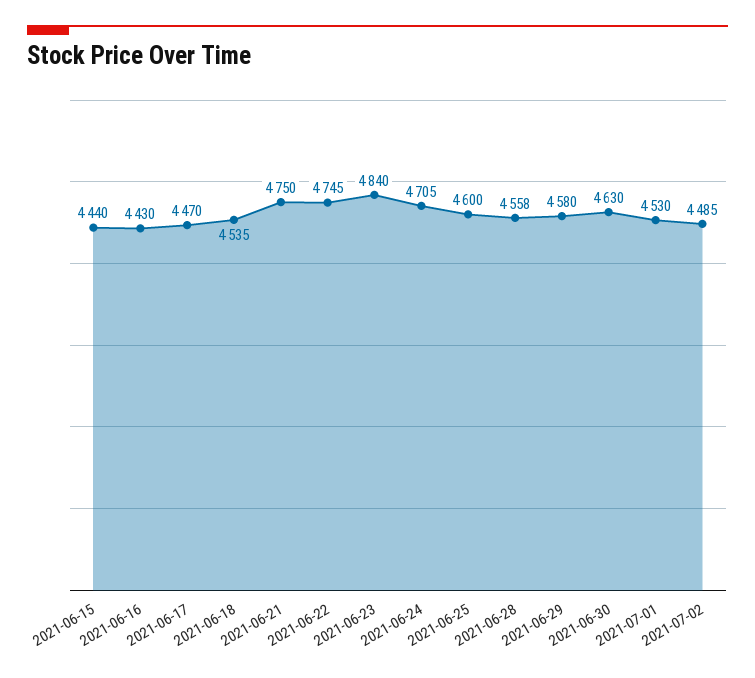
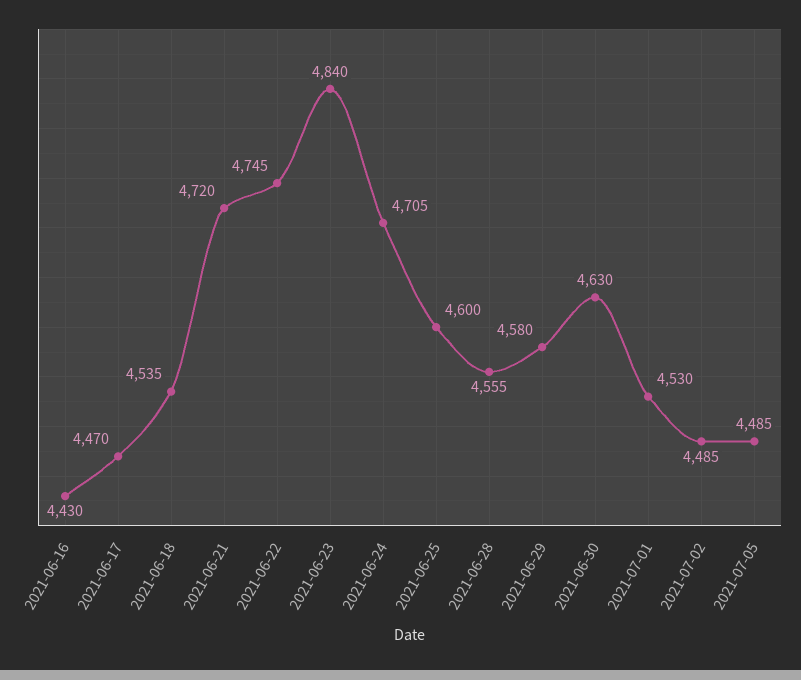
2021-06-15: 4440 -> none
2021-06-21: 4750 -> 4720
2021-06-28: 4558 -> 4555
2021-07-05: none -> 4485

